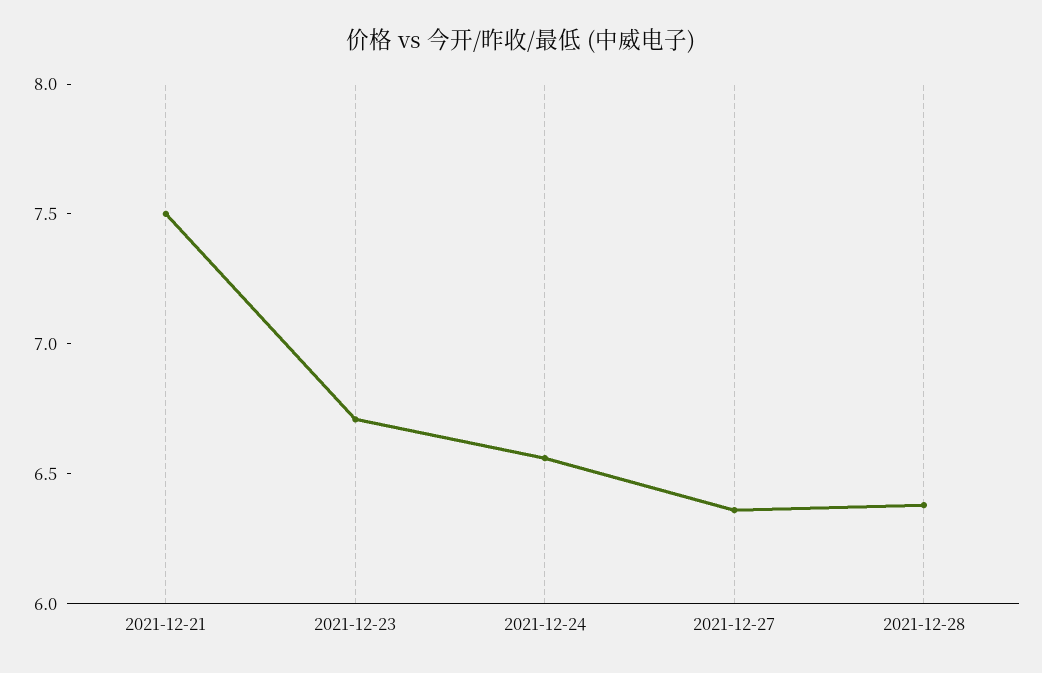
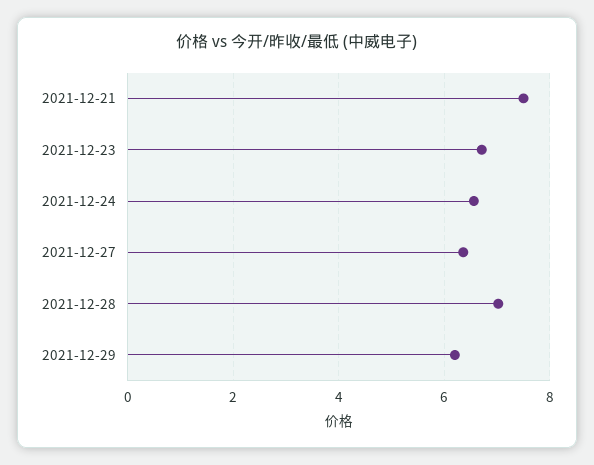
2021-12-28: 6.4 -> 7
2021-12-29: none -> 6.2

